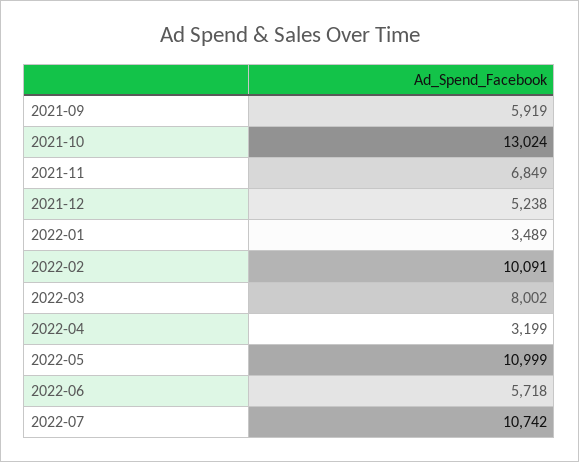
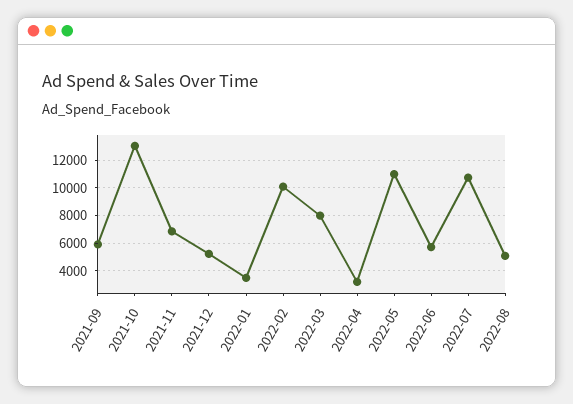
2022-08: none -> 5000

